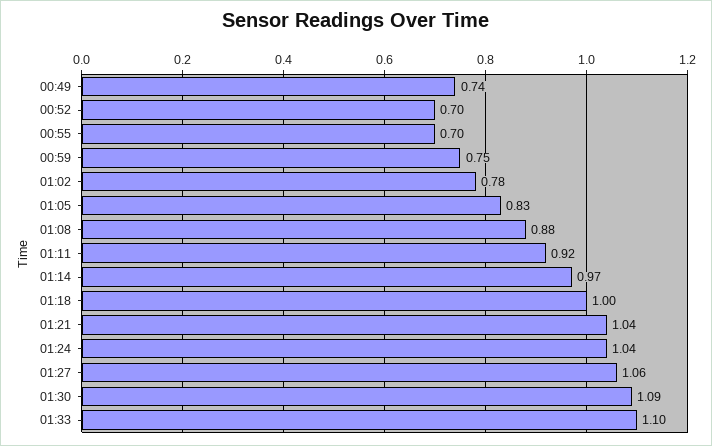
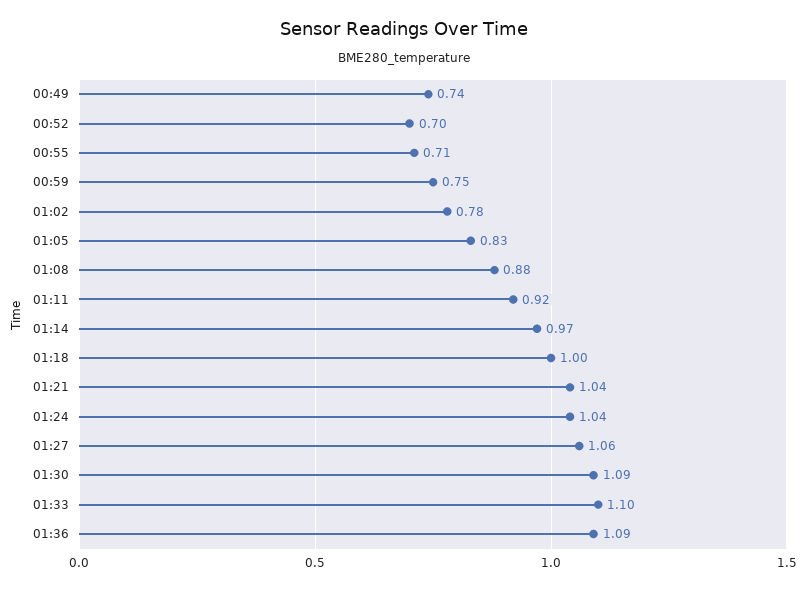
00:55: 0.7 -> 0.71
01:36: none -> 1.09

